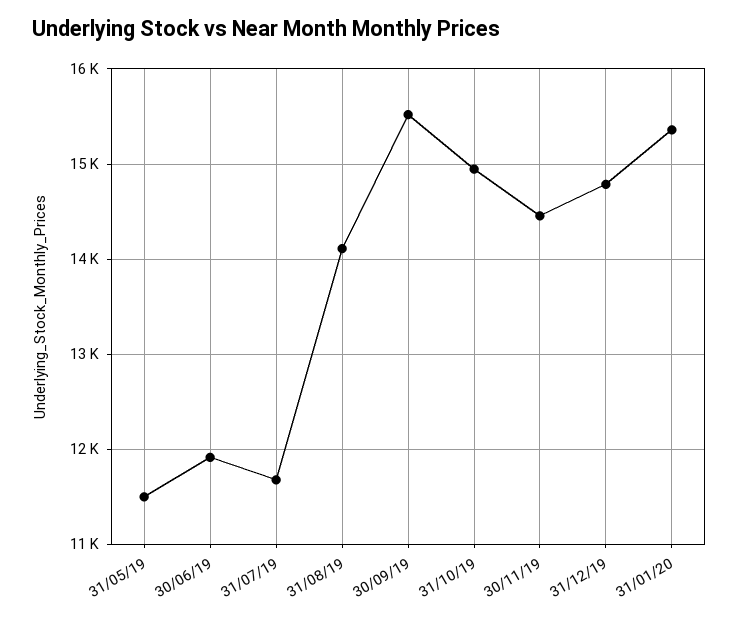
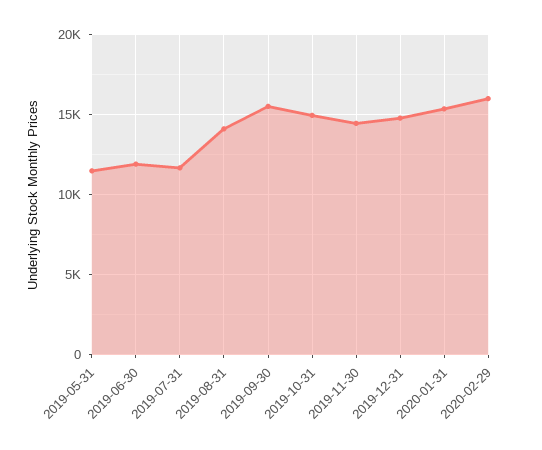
2020-02-29: none -> 16000

